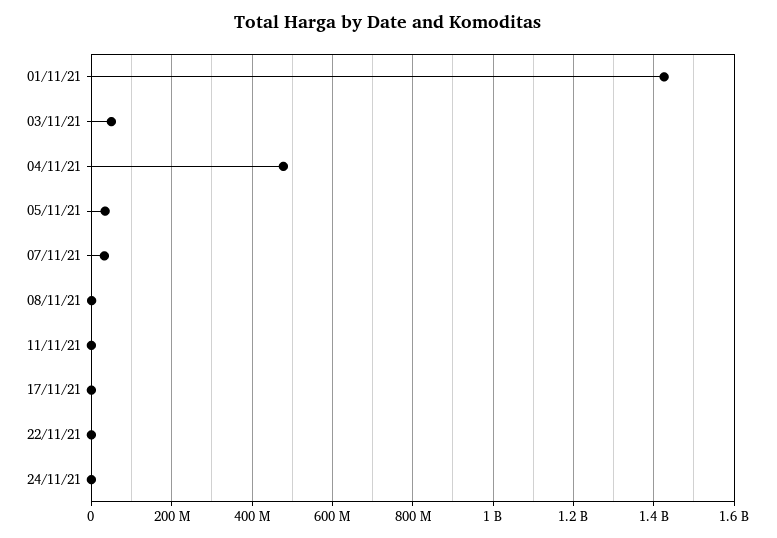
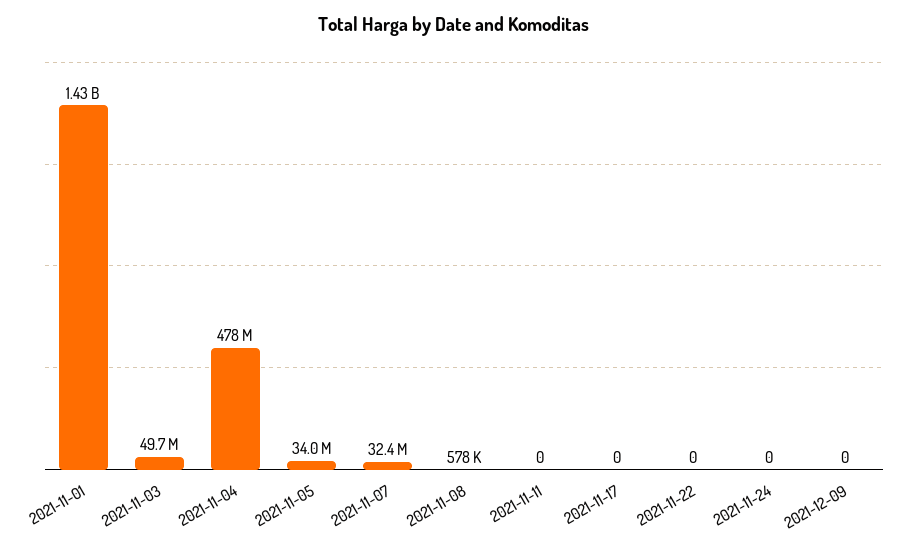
2021-12-09: none -> 0

